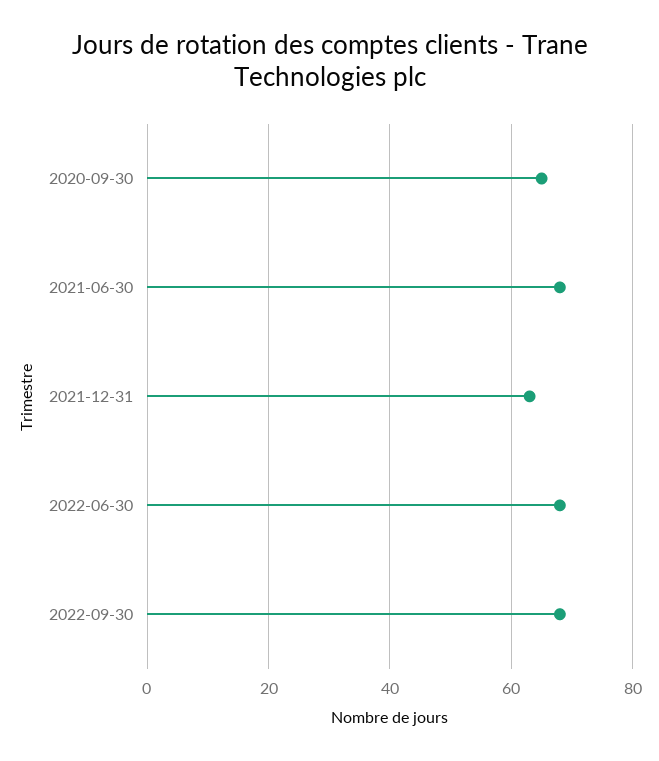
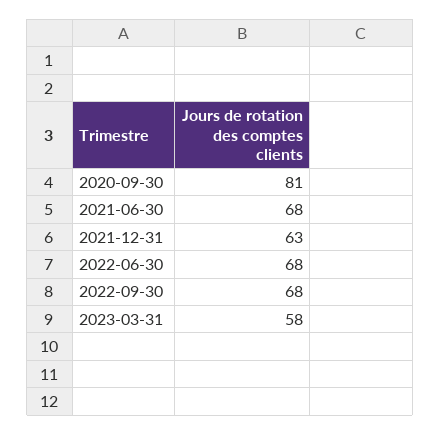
2020-09-30: 65 -> 81
2023-03-31: none -> 58

